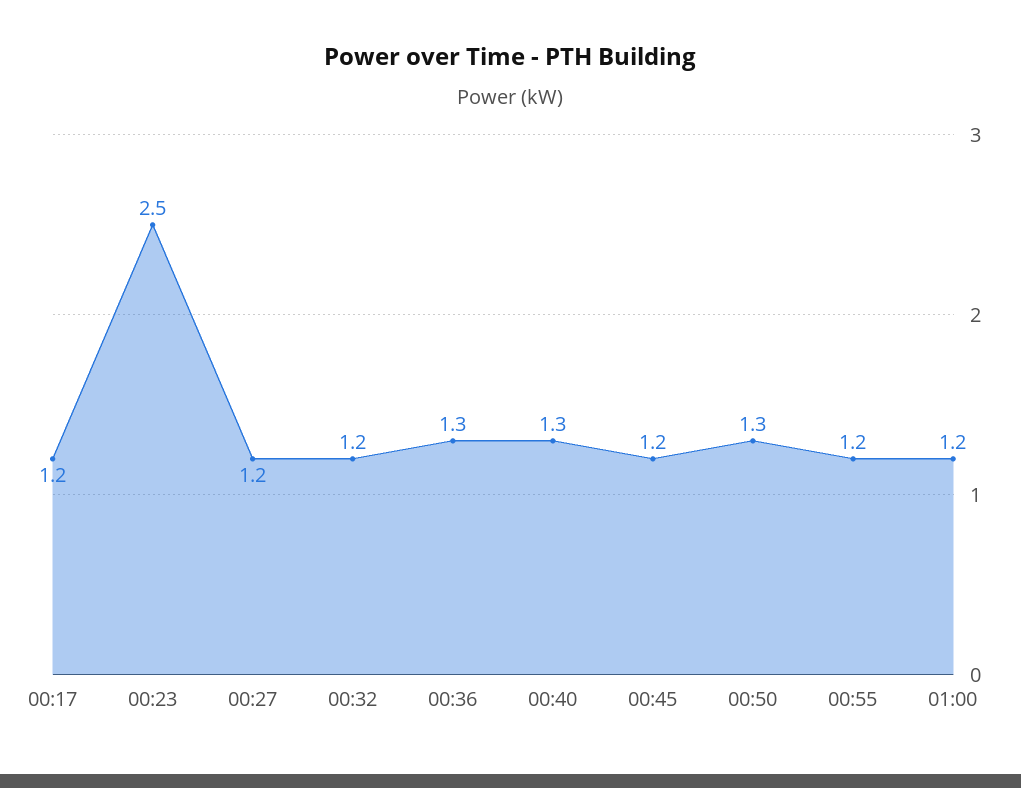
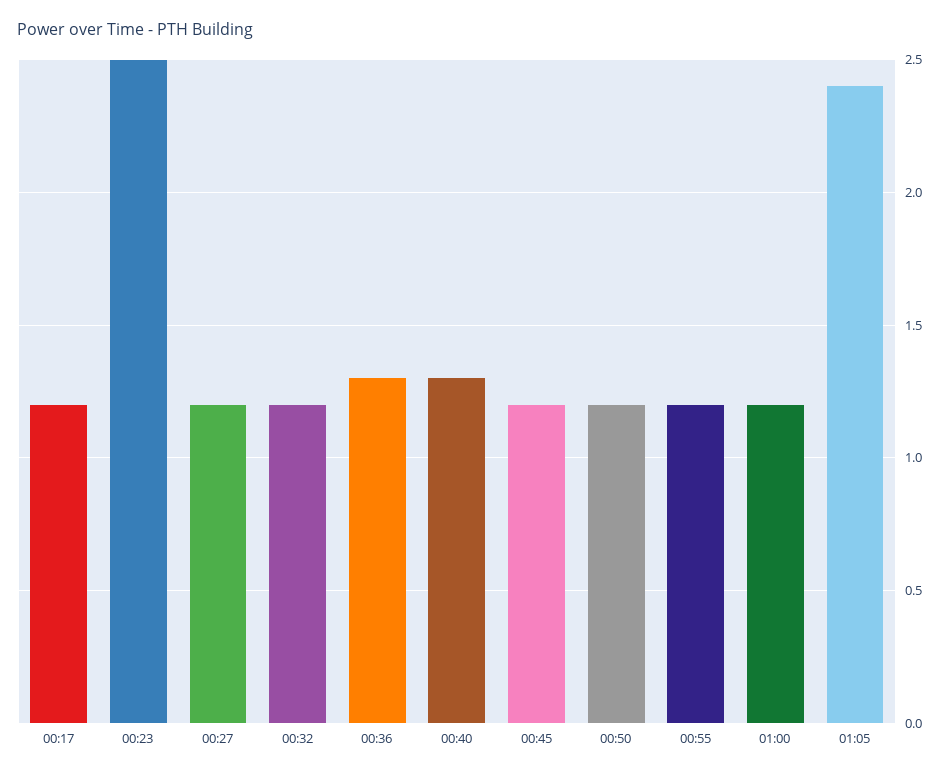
00:50: 1.3 -> 1.2
01:05: none -> 2.4

